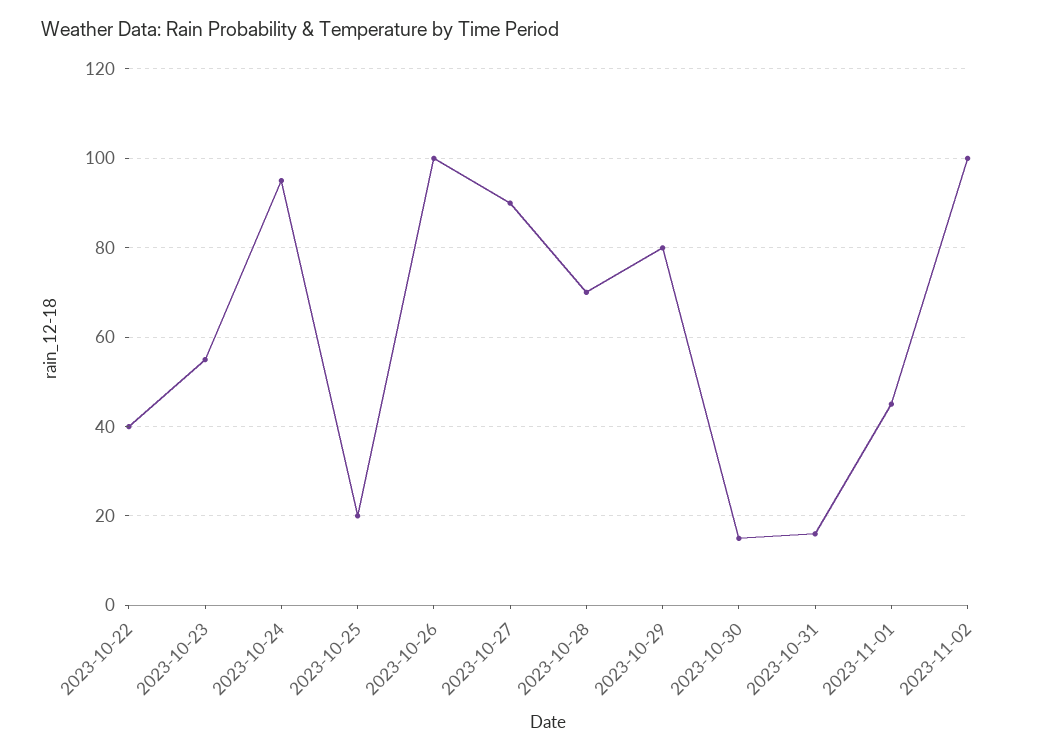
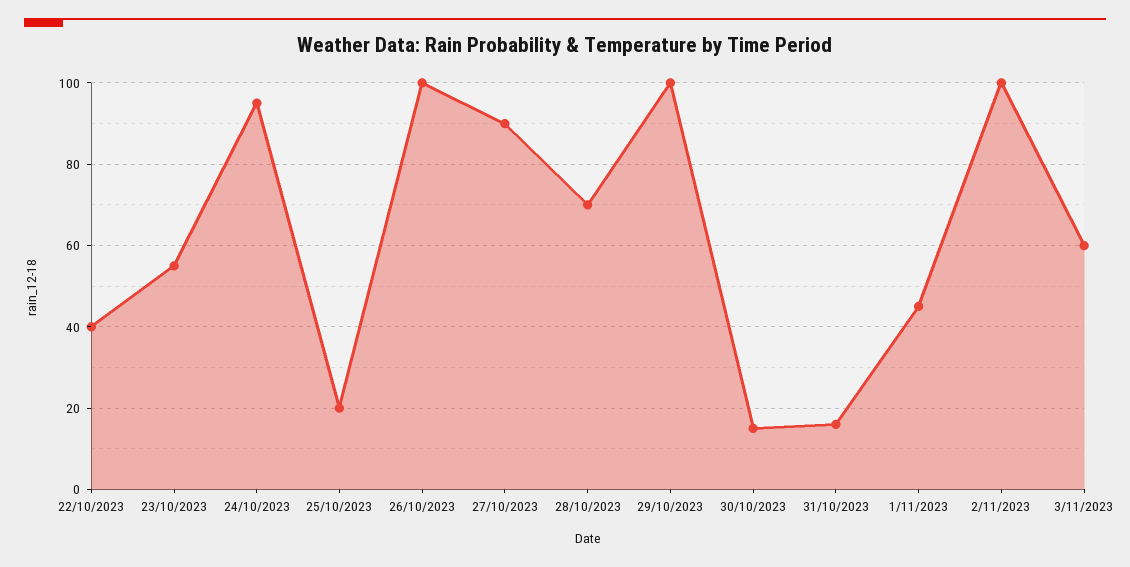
2023-10-29: 80 -> 100
3/11/2023: none -> 60

